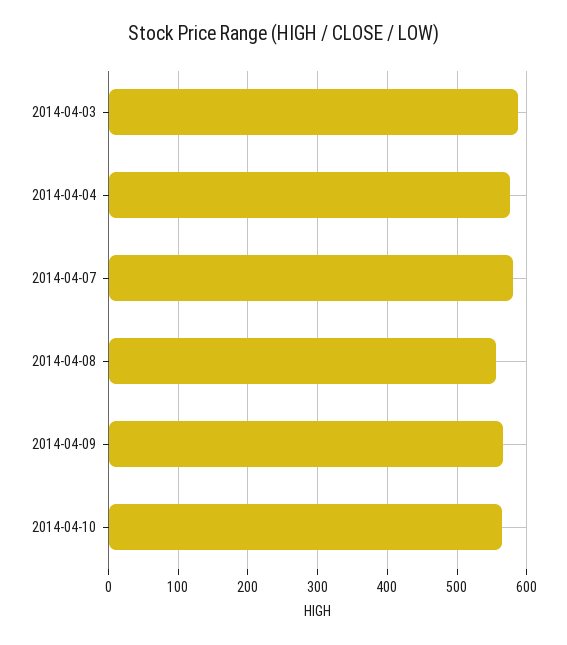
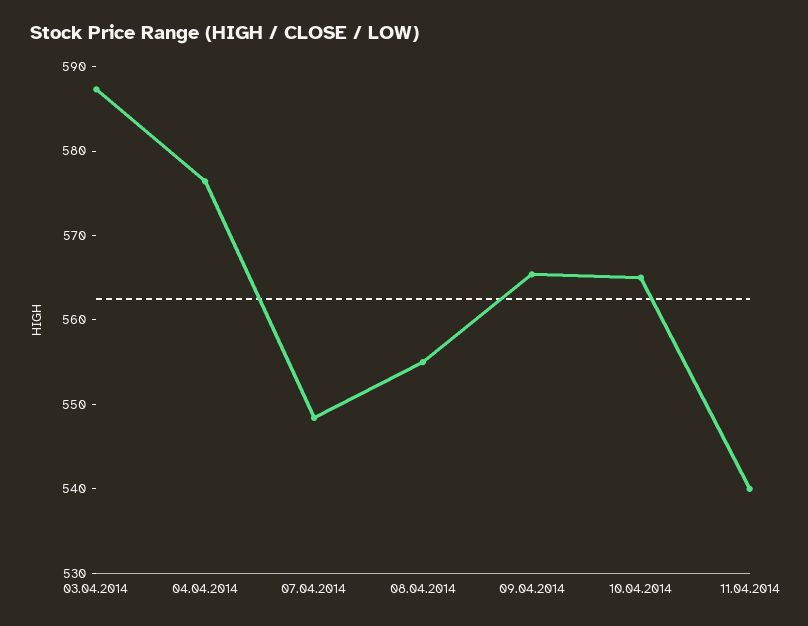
2014-04-07: 580 -> 548
11.04.2014: none -> 540

